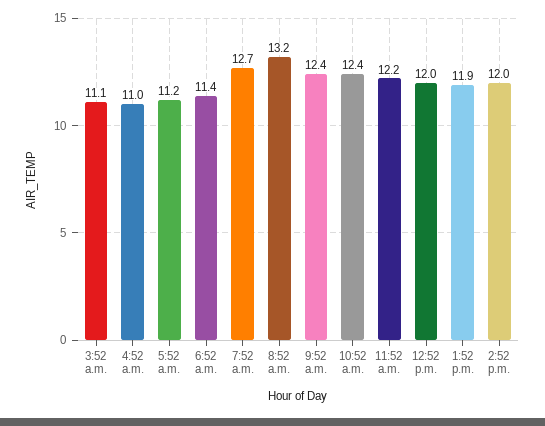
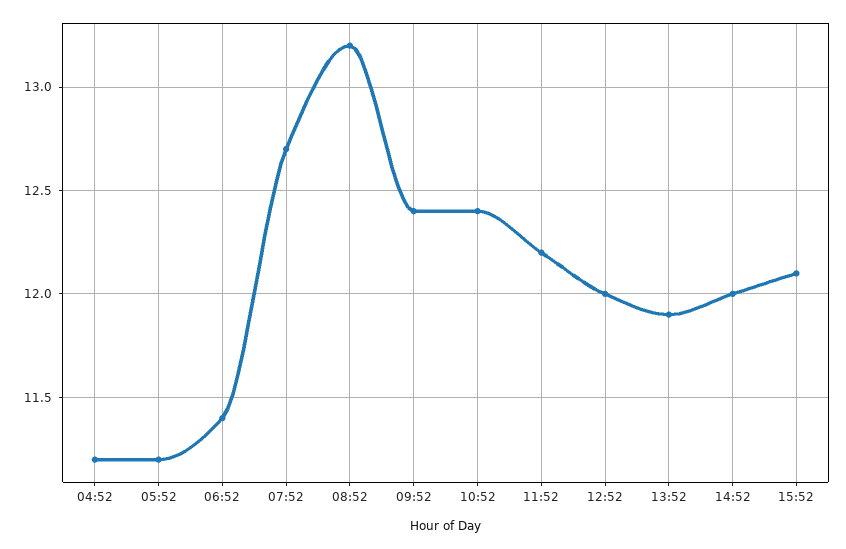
3:52 a.m.: 11.1 -> none
4:52 a.m.: 11 -> 11.2
15:52: none -> 12.1

